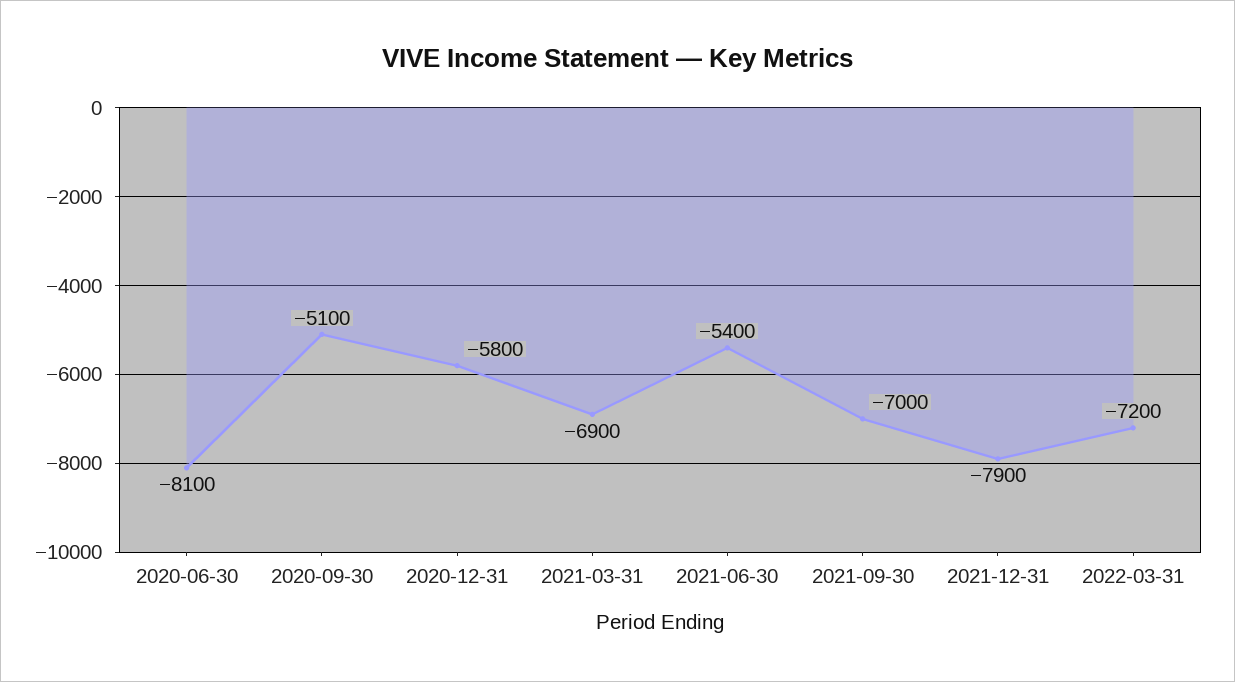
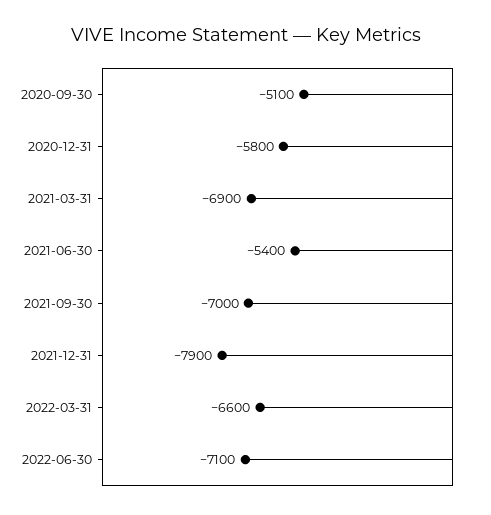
2020-06-30: -8100 -> none
2022-03-31: -7200 -> -6600
2022-06-30: none -> -7100

